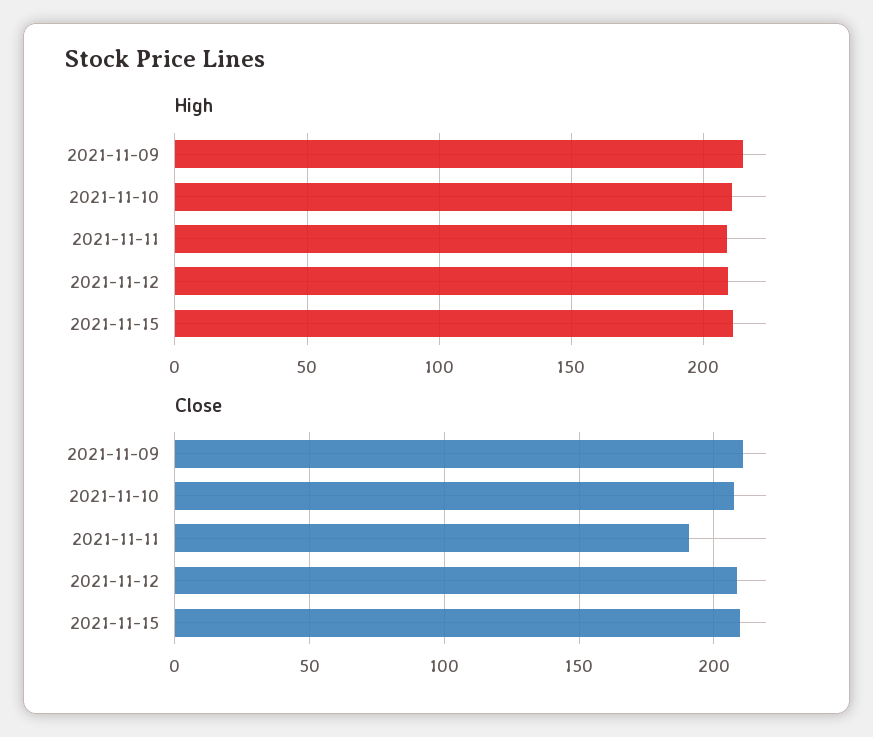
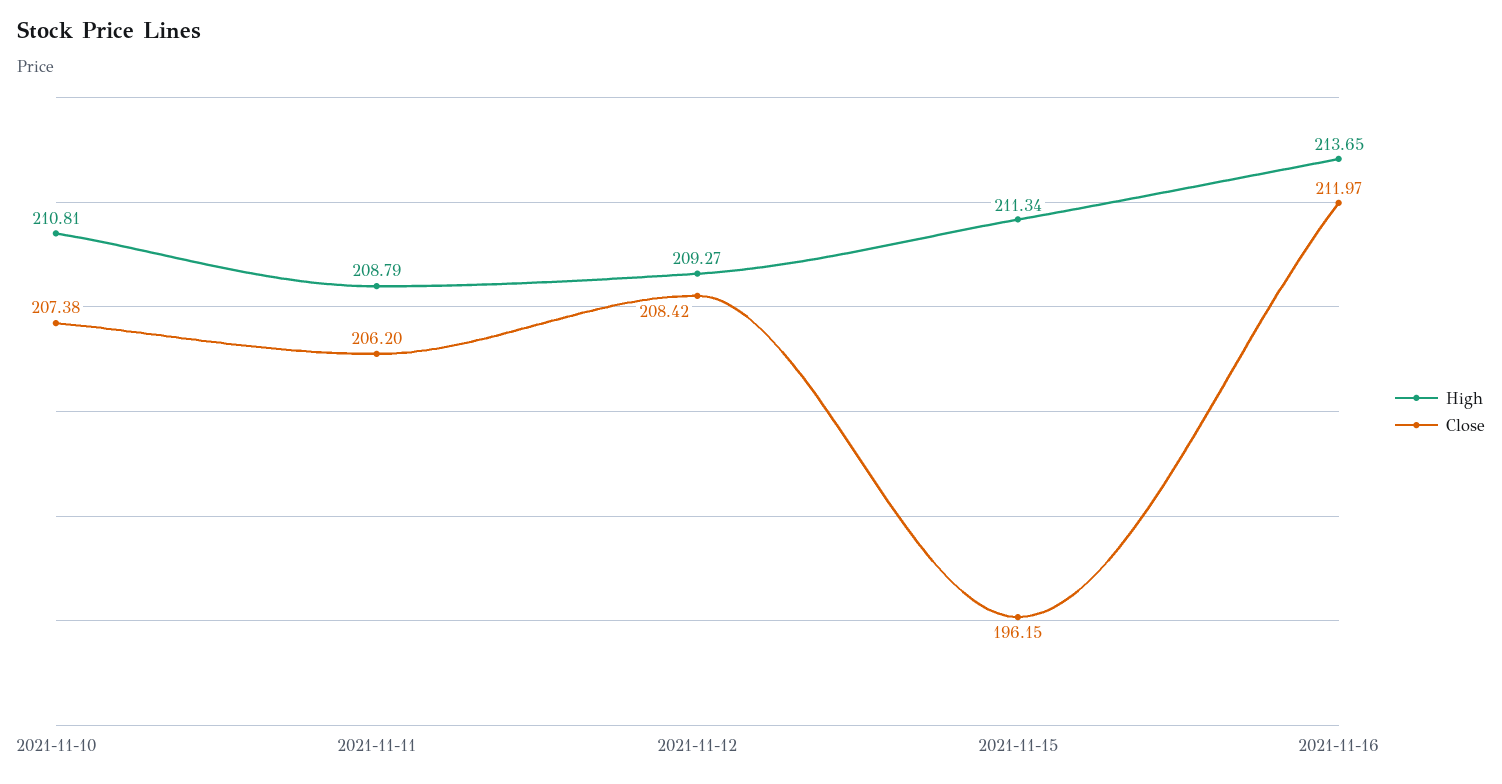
High, 2021-11-09: 215 -> none
Close, 2021-11-09: 210 -> none
Close, 2021-11-11: 190 -> 206.2
Close, 2021-11-15: 210 -> 196.15
High, 2021-11-16: none -> 213.65
Close, 2021-11-16: none -> 211.97

